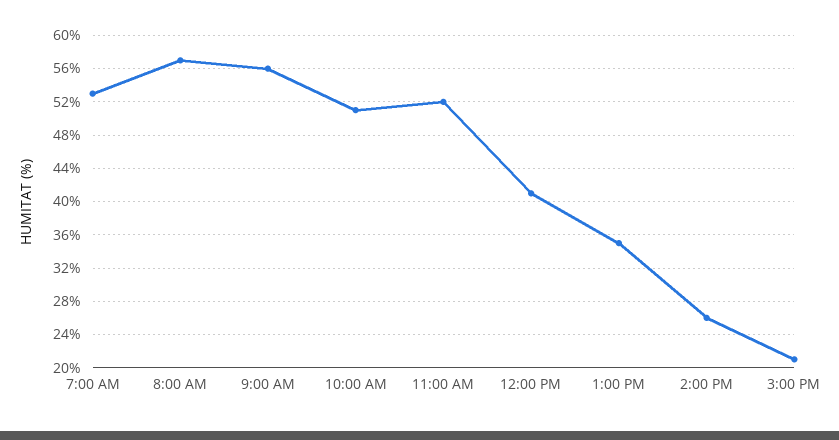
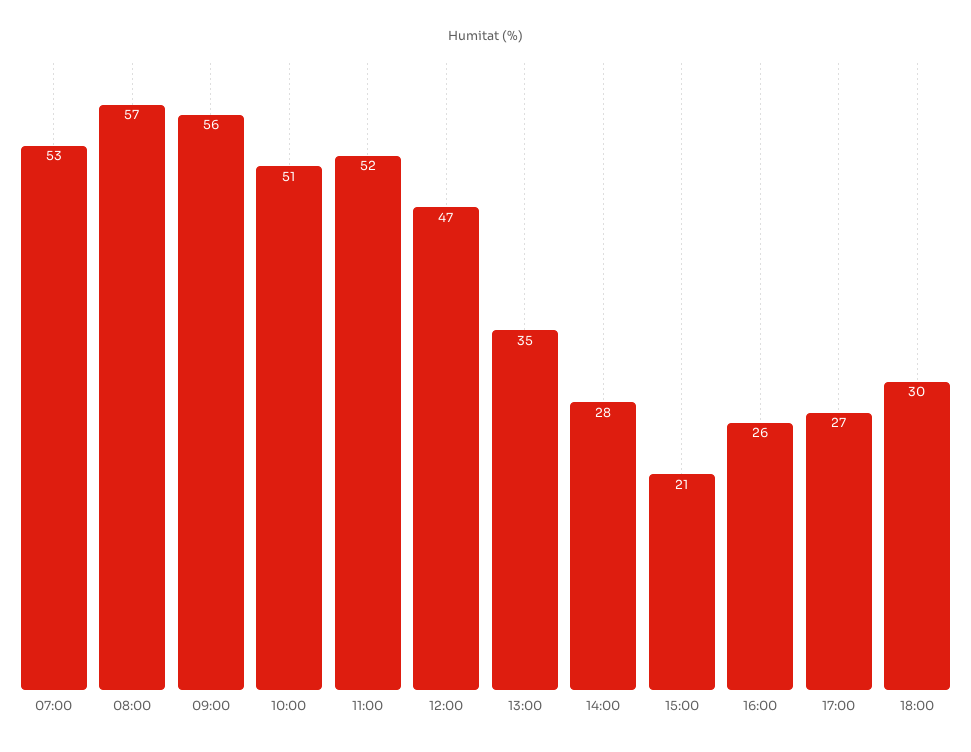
12:00 PM: 41 -> 47
2:00 PM: 26 -> 28
16:00: none -> 26
17:00: none -> 27
18:00: none -> 30

